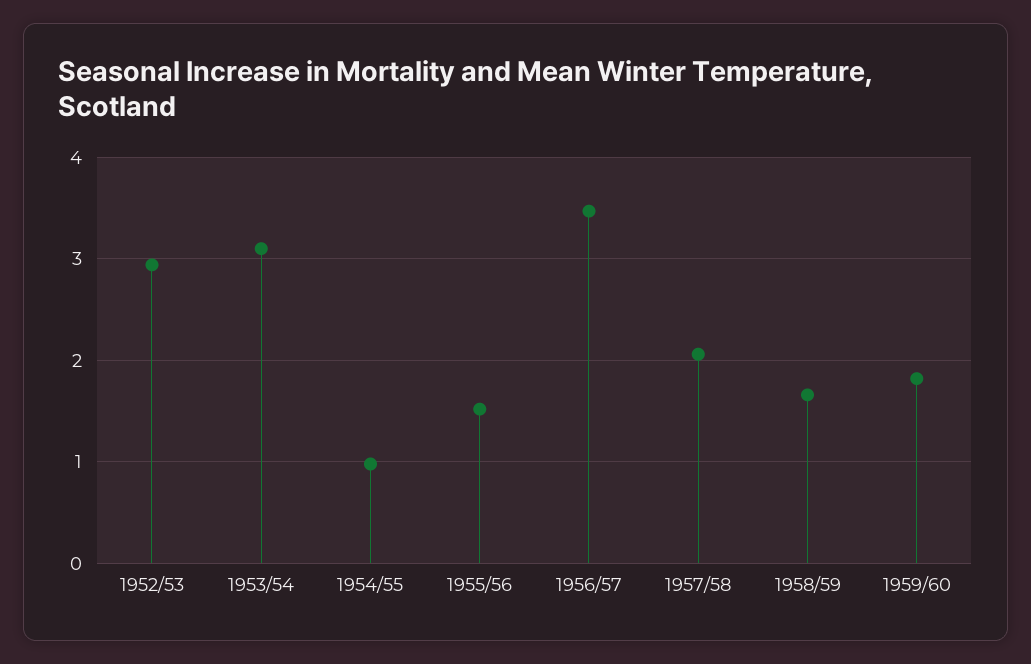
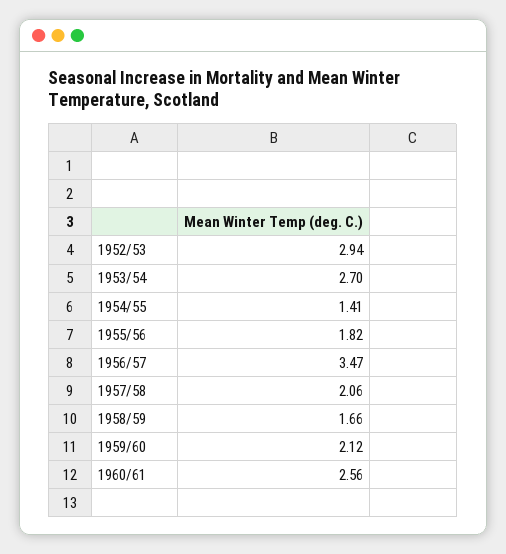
1953/54: 3.1 -> 2.7
1954/55: 1 -> 1.41
1955/56: 1.5 -> 1.82
1959/60: 1.8 -> 2.12
1960/61: none -> 2.56

